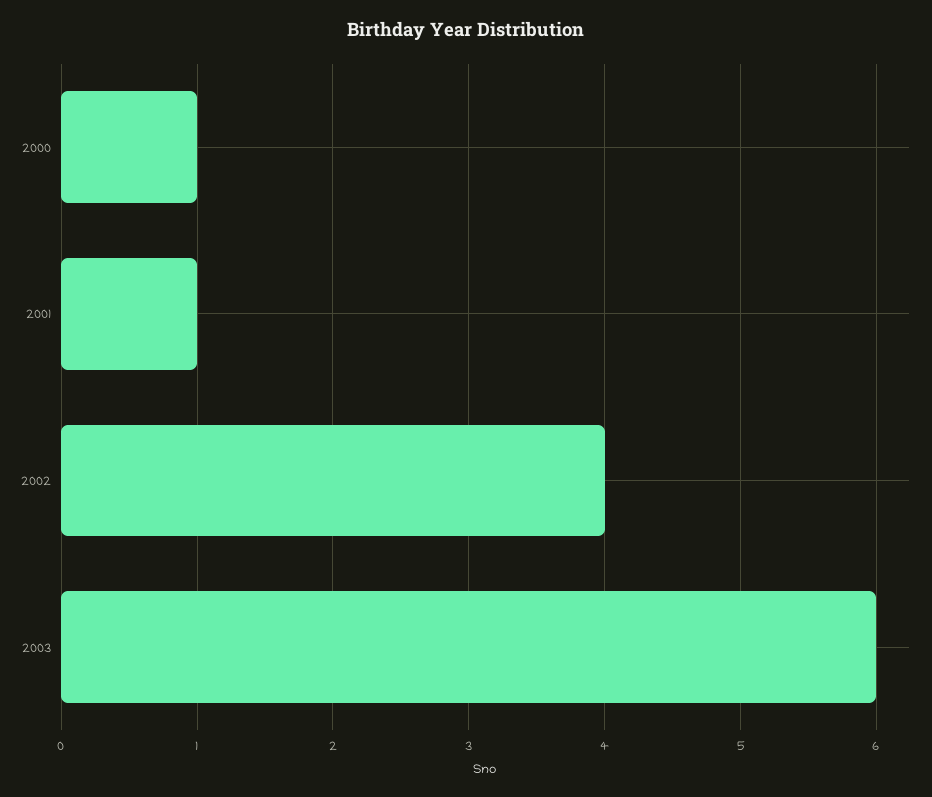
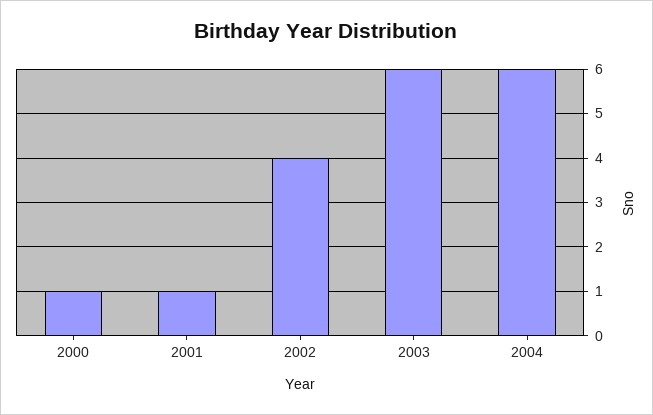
2004: none -> 6

